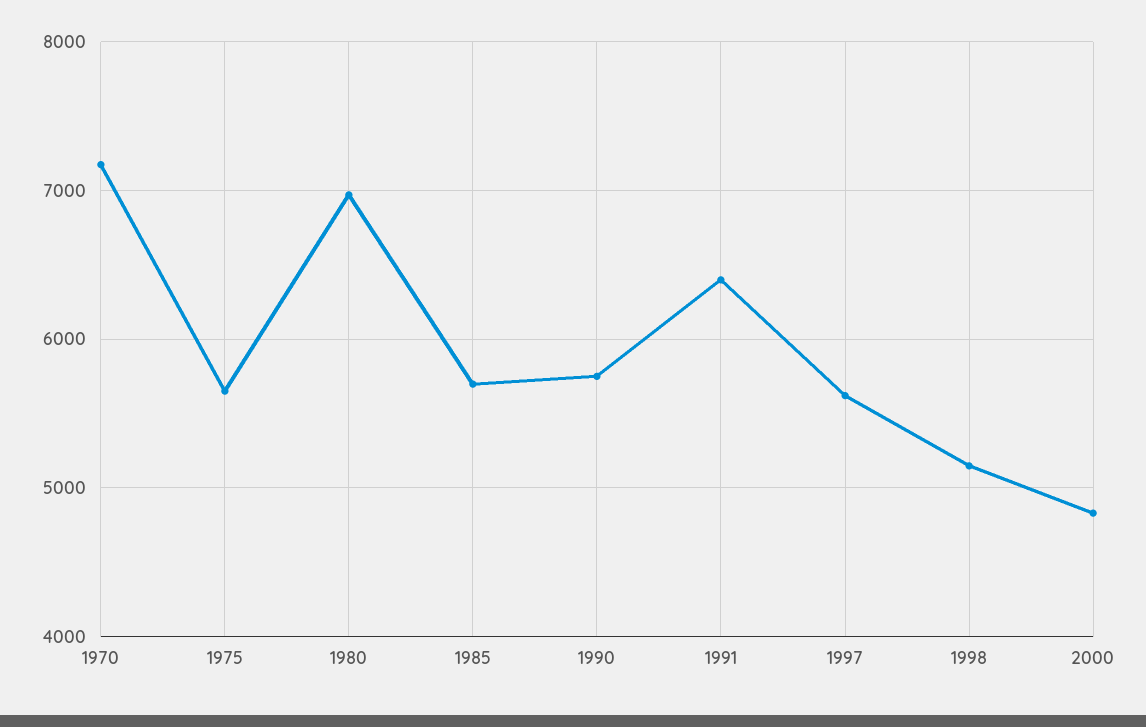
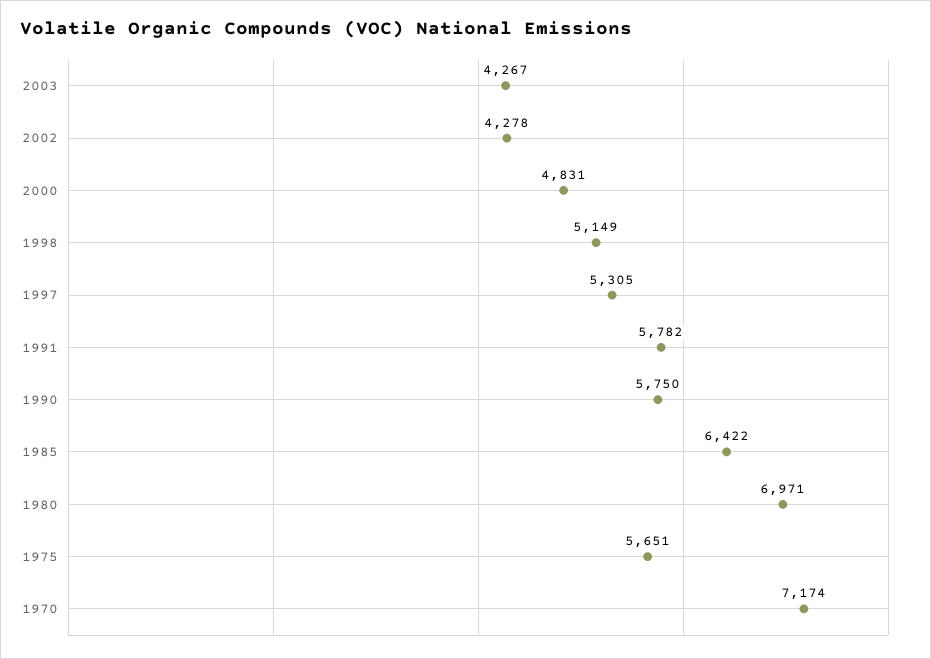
1985: 5700 -> 6422
1991: 6400 -> 5782
1997: 5600 -> 5305
2003: none -> 4267
2002: none -> 4278

